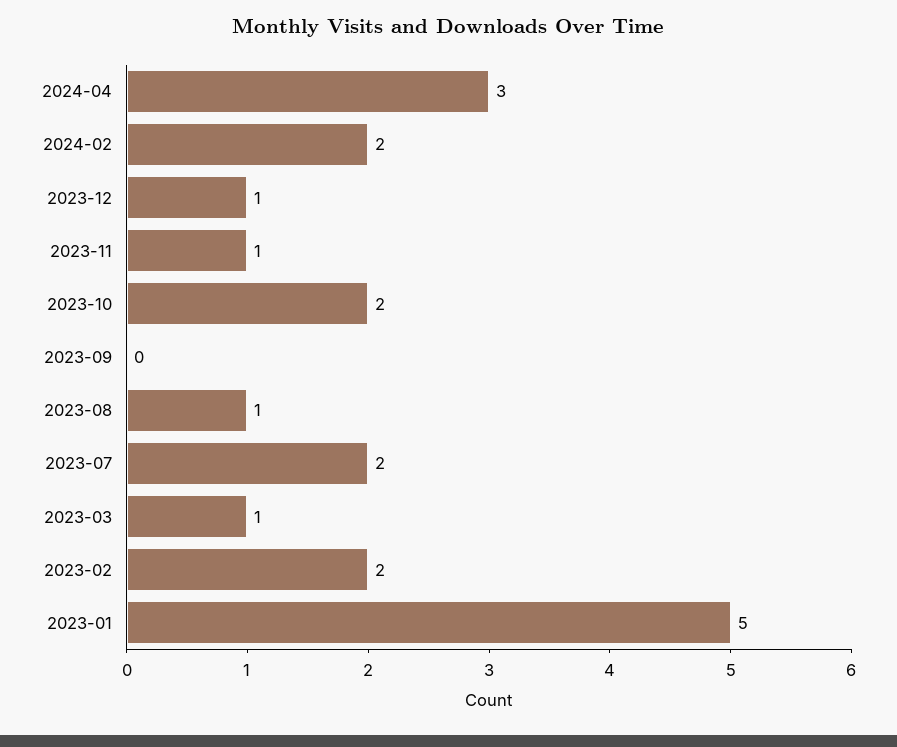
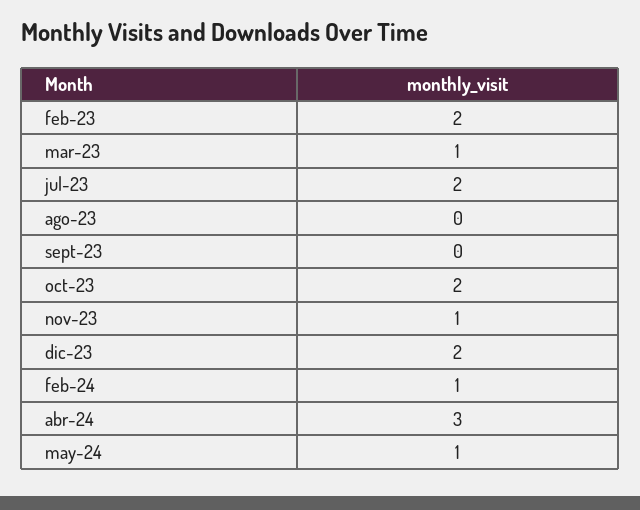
2024-02: 2 -> 1
2023-12: 1 -> 2
2023-08: 1 -> 0
2023-01: 5 -> none
may-24: none -> 1

